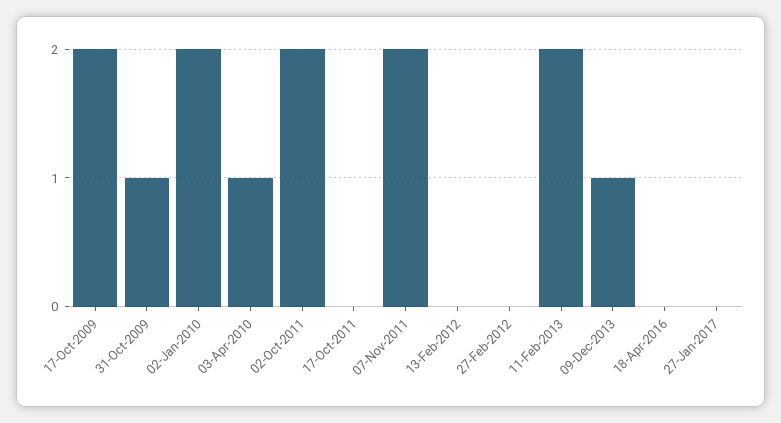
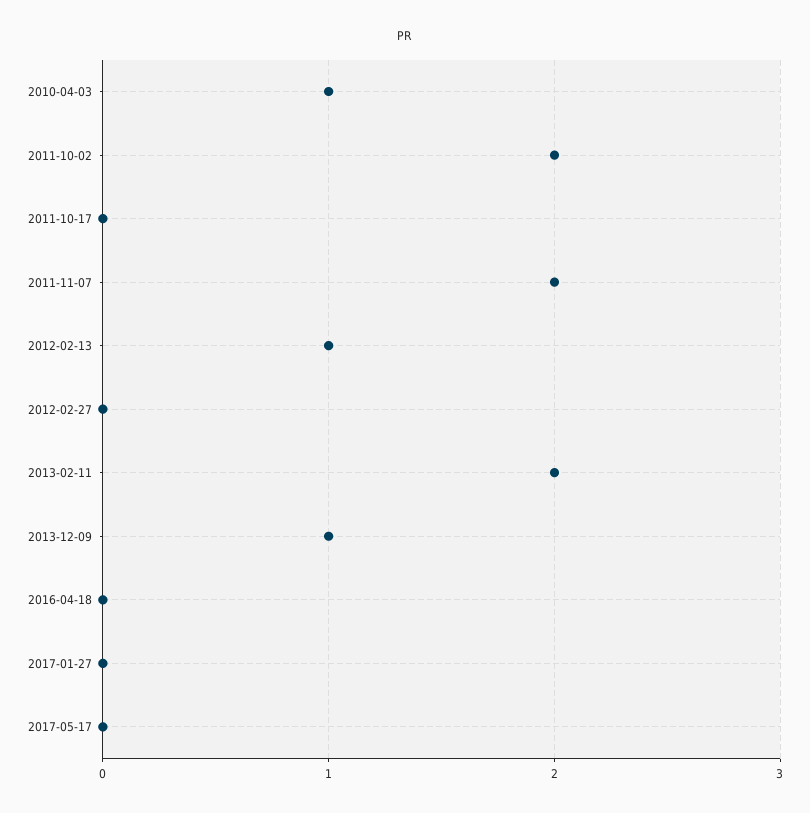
17-Oct-2009: 2 -> none
31-Oct-2009: 1 -> none
02-Jan-2010: 2 -> none
13-Feb-2012: 0 -> 1
2017-05-17: none -> 0

